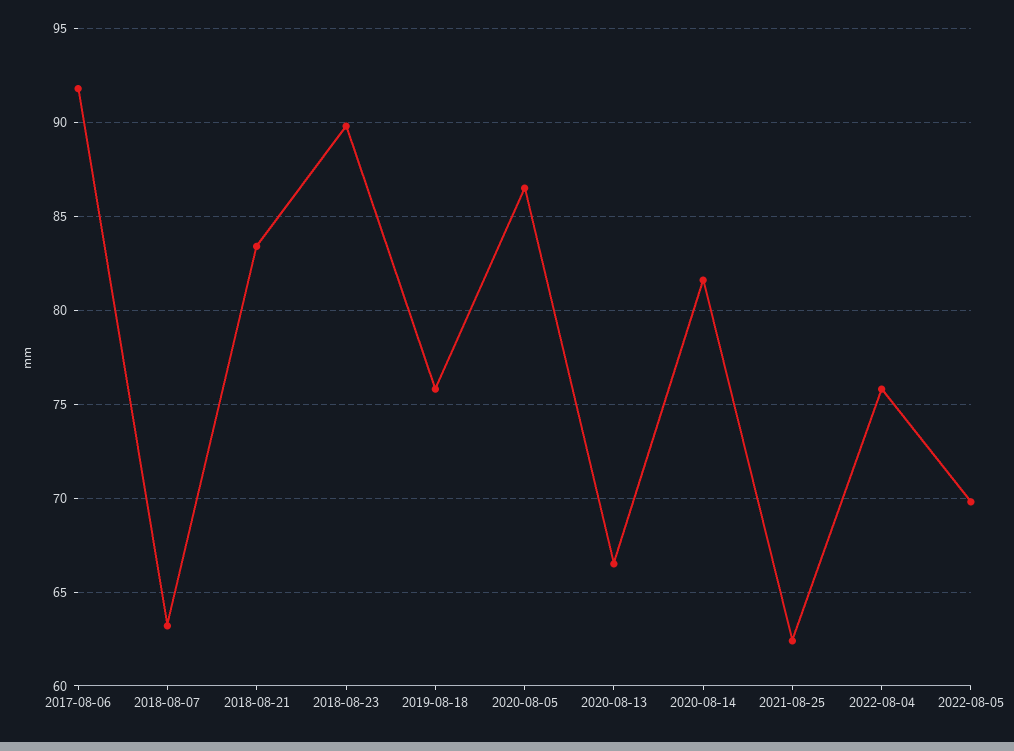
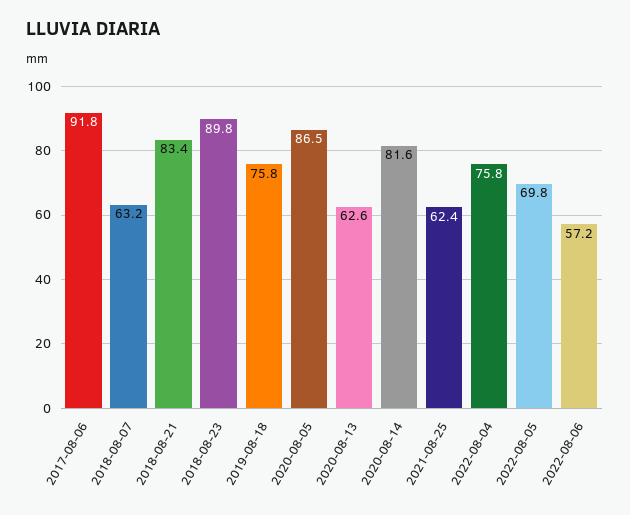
2020-08-13: 66.5 -> 62.6
2022-08-06: none -> 57.2

